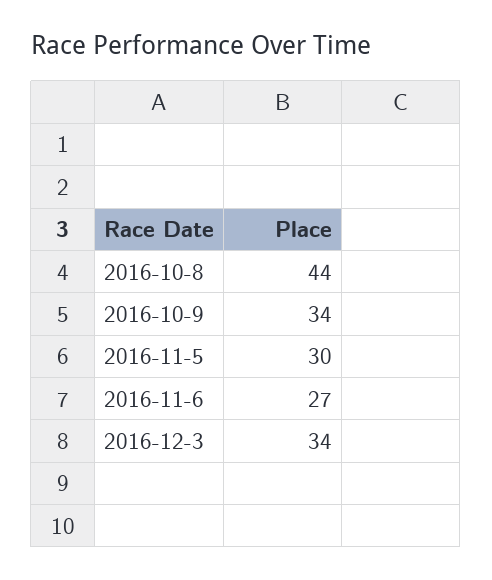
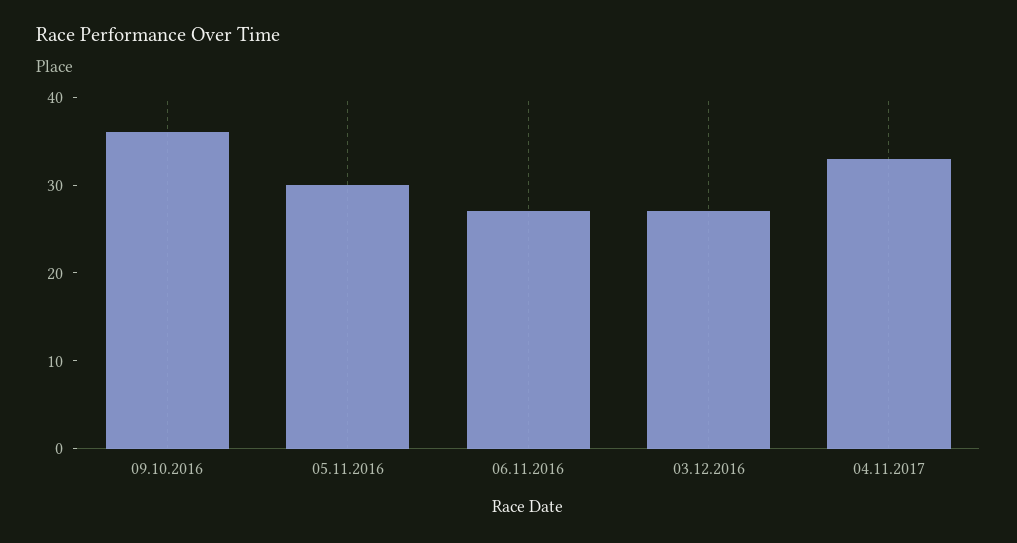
2016-10-8: 44 -> none
2016-10-9: 34 -> 36
2016-12-3: 34 -> 27
04.11.2017: none -> 33

